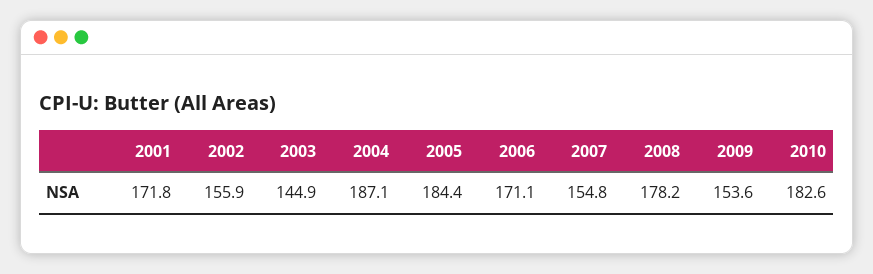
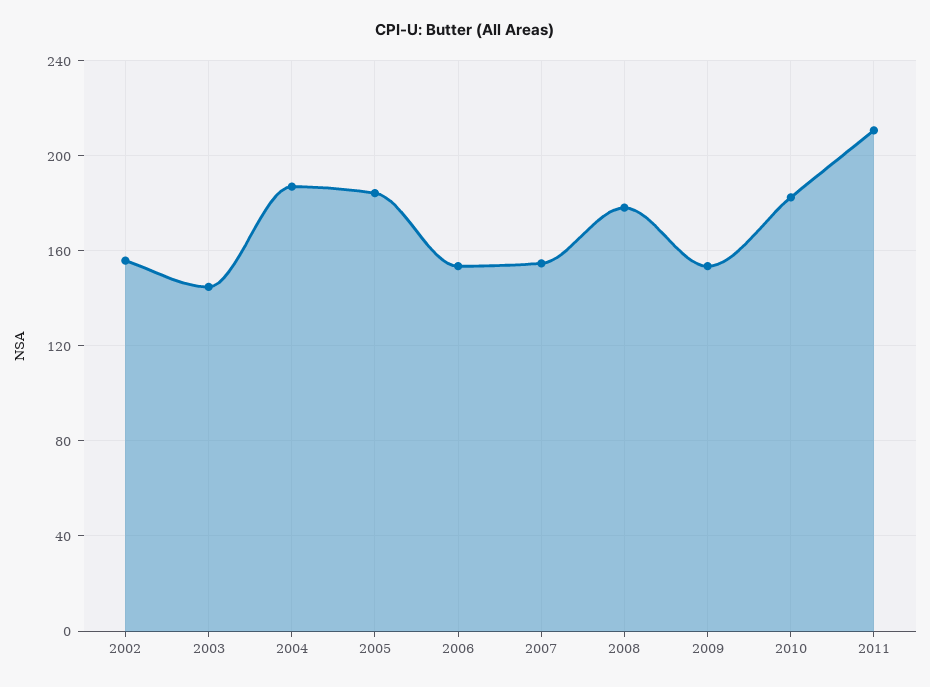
2001: 171.8 -> none
2006: 171.1 -> 155
2011: none -> 210

